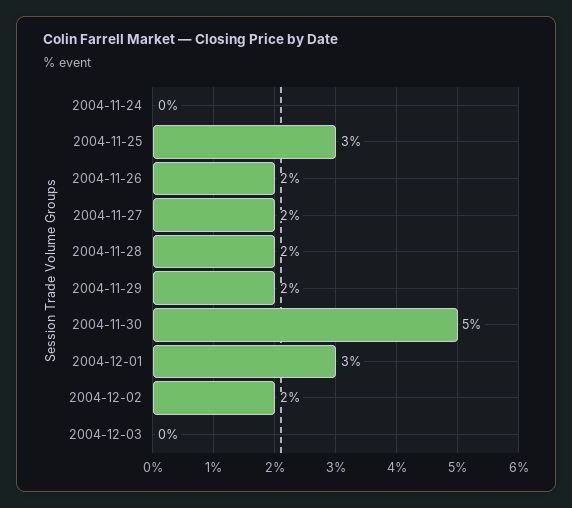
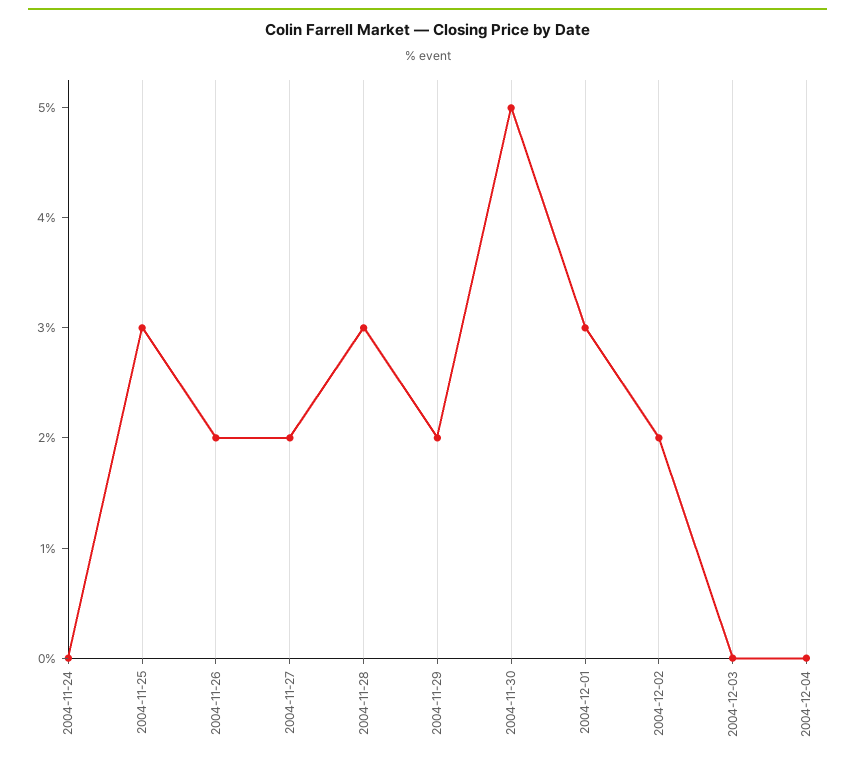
2004-11-28: 2 -> 3
2004-12-04: none -> 0

